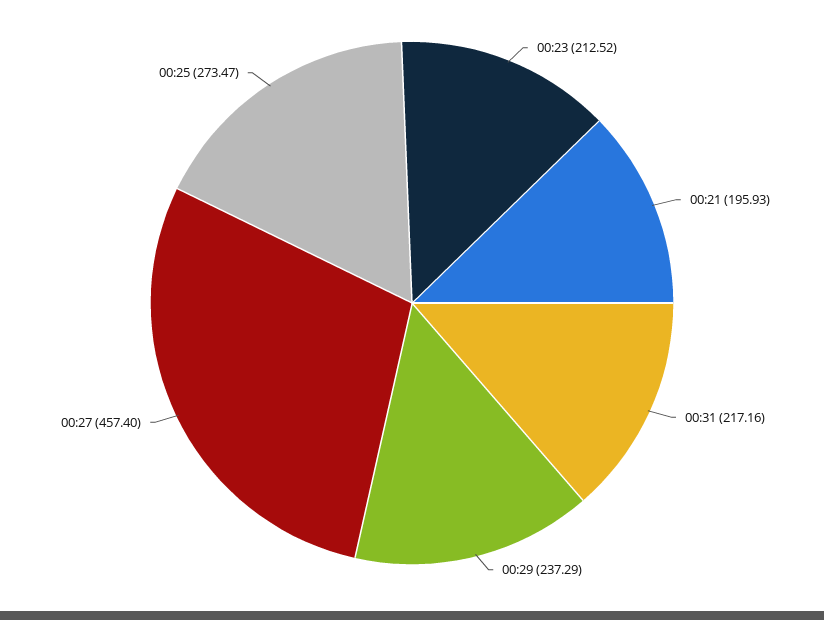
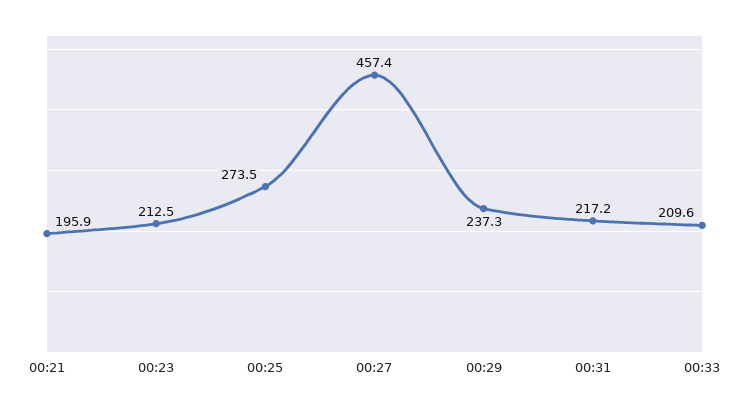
00:33: none -> 209.6

